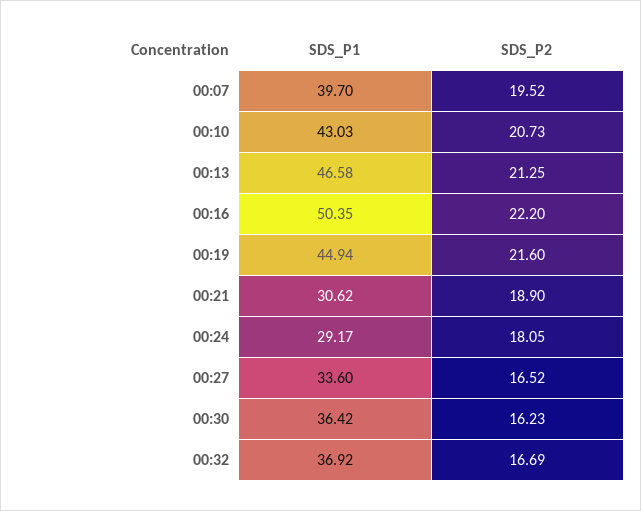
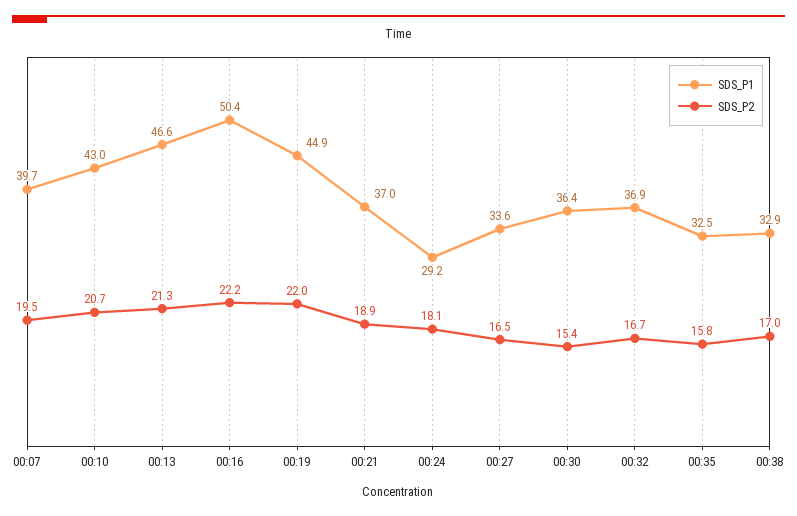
SDS_P2, 00:19: 21.6 -> 22
SDS_P1, 00:21: 30.62 -> 37
SDS_P2, 00:30: 16.23 -> 15.4
SDS_P1, 00:35: none -> 32.5
SDS_P2, 00:35: none -> 15.8
SDS_P1, 00:38: none -> 32.9
SDS_P2, 00:38: none -> 17

